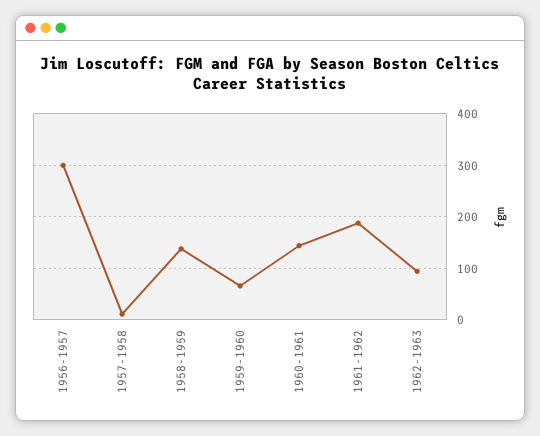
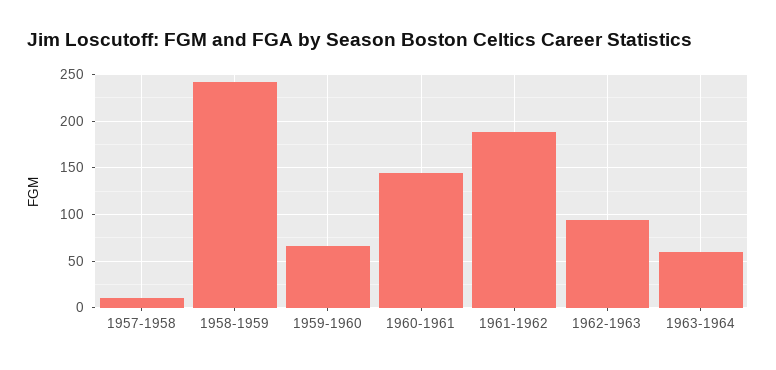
1956-1957: 300 -> none
1958-1959: 140 -> 240
1963-1964: none -> 60

